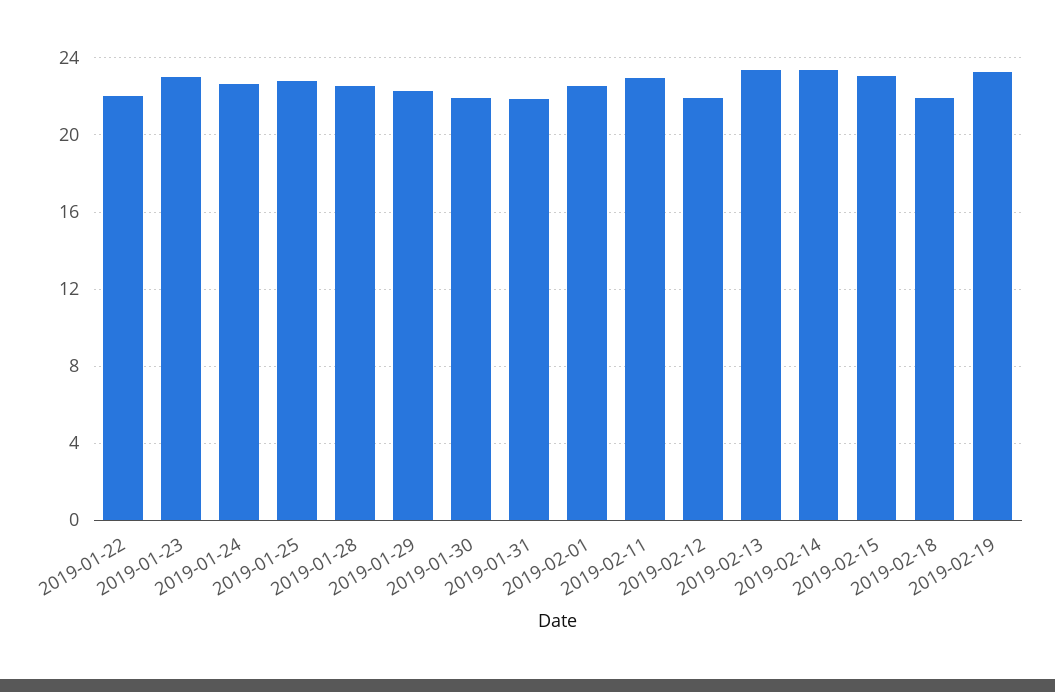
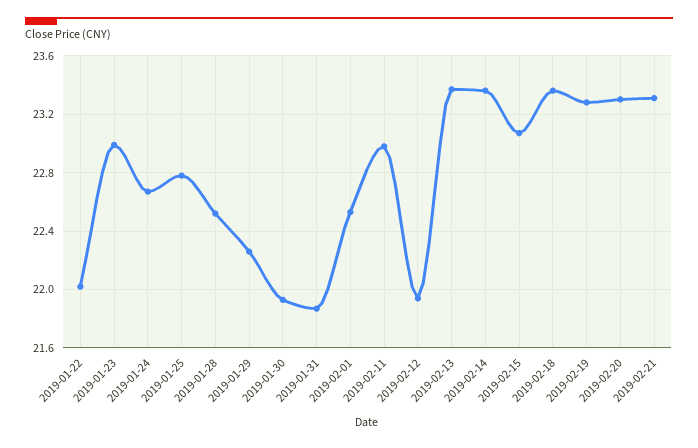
2019-02-18: 22 -> 23.35
2019-02-20: none -> 23.3
2019-02-21: none -> 23.3

